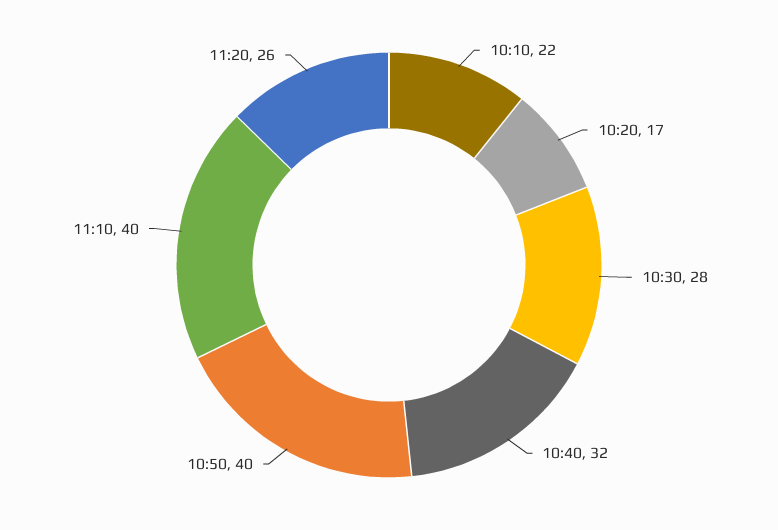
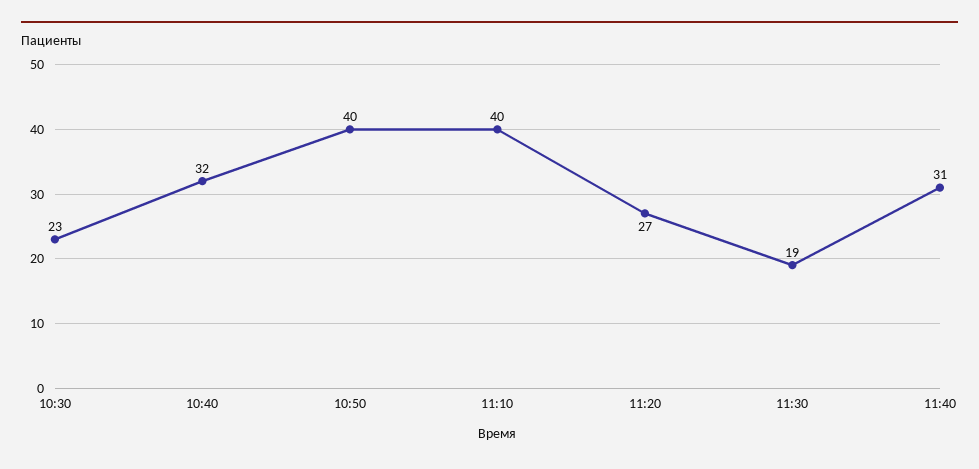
10:10: 22 -> none
10:20: 17 -> none
10:30: 28 -> 23
11:20: 26 -> 27
11:30: none -> 19
11:40: none -> 31

